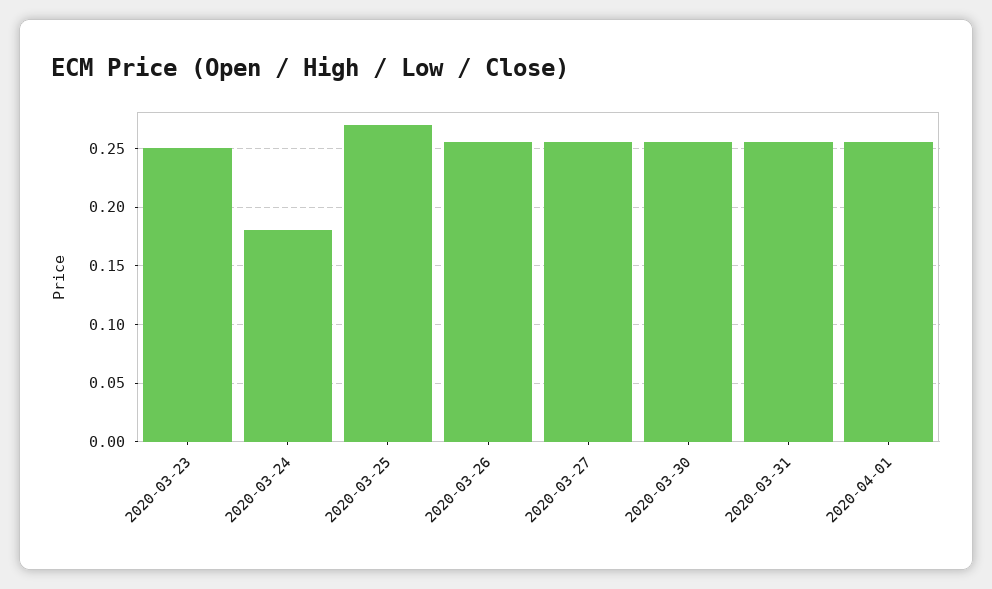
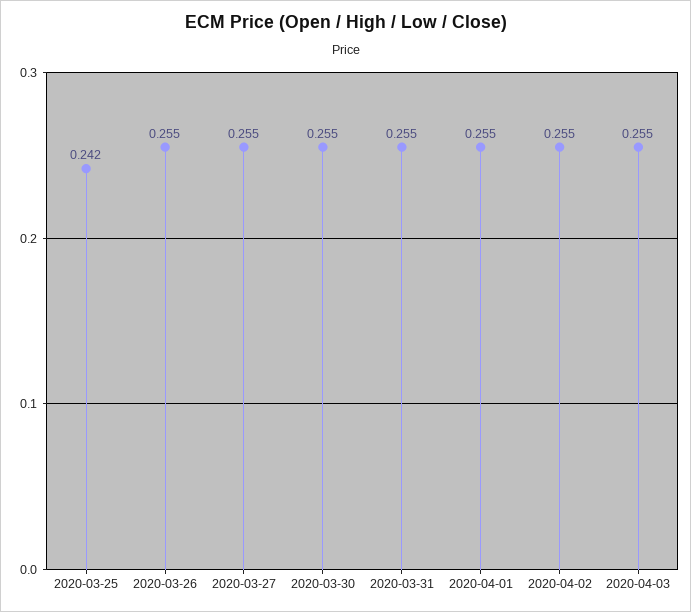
2020-03-23: 0.25 -> none
2020-03-24: 0.18 -> none
2020-03-25: 0.27 -> 0.242
2020-04-02: none -> 0.255
2020-04-03: none -> 0.255

